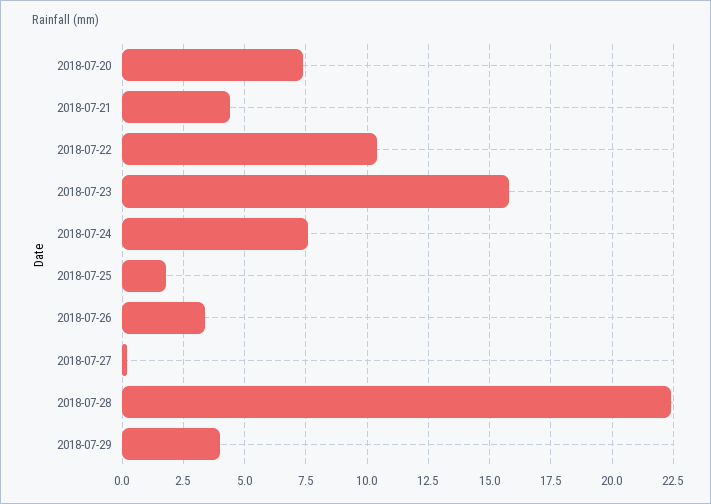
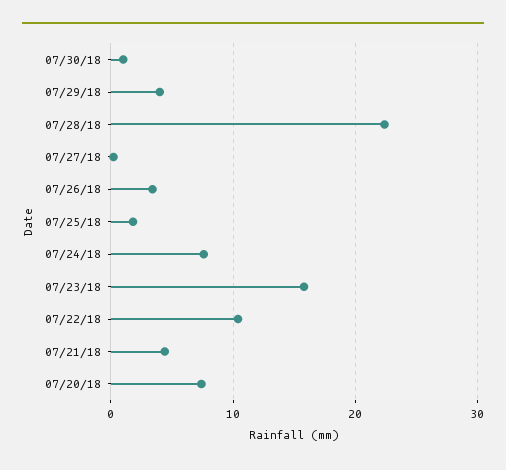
07/30/18: none -> 1

